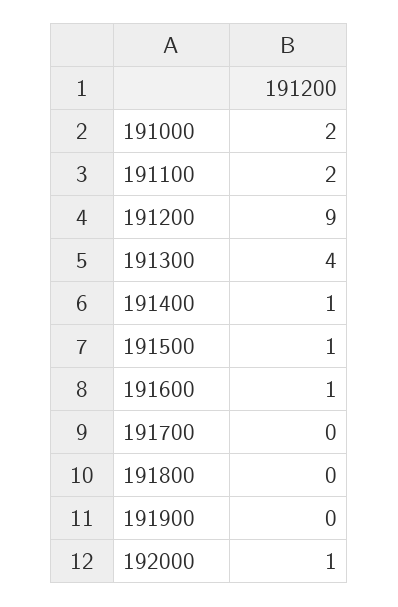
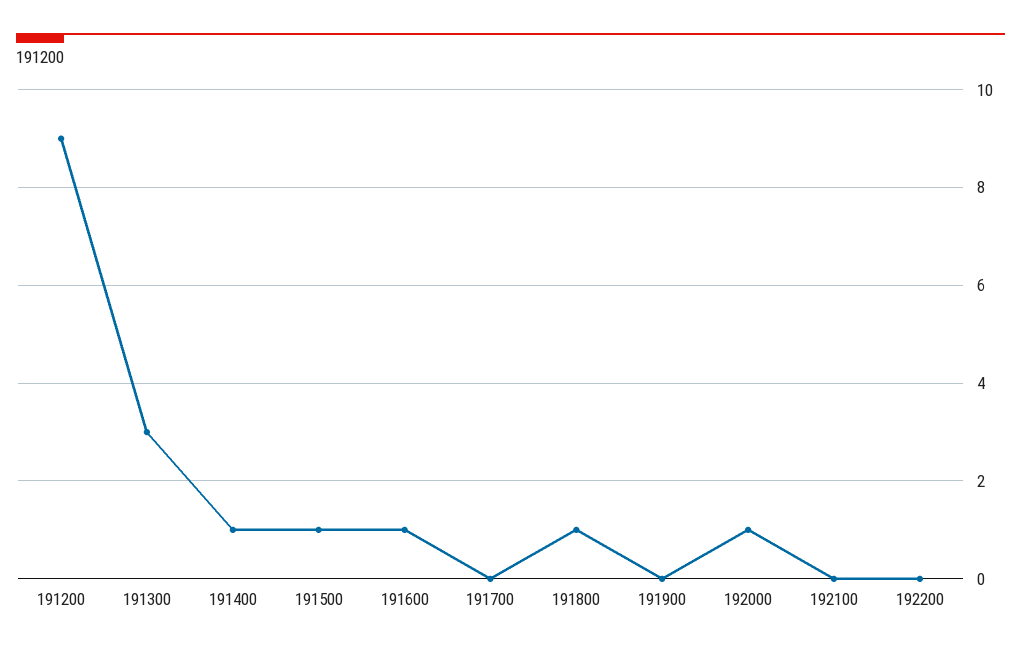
191000: 2 -> none
191100: 2 -> none
191300: 4 -> 3
191800: 0 -> 1
192100: none -> 0
192200: none -> 0

